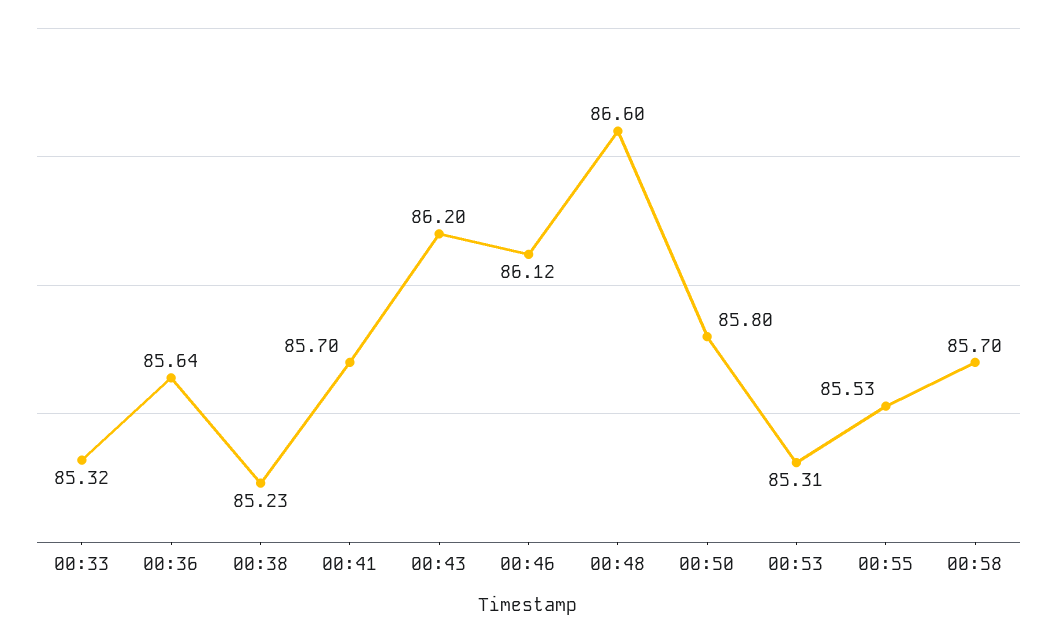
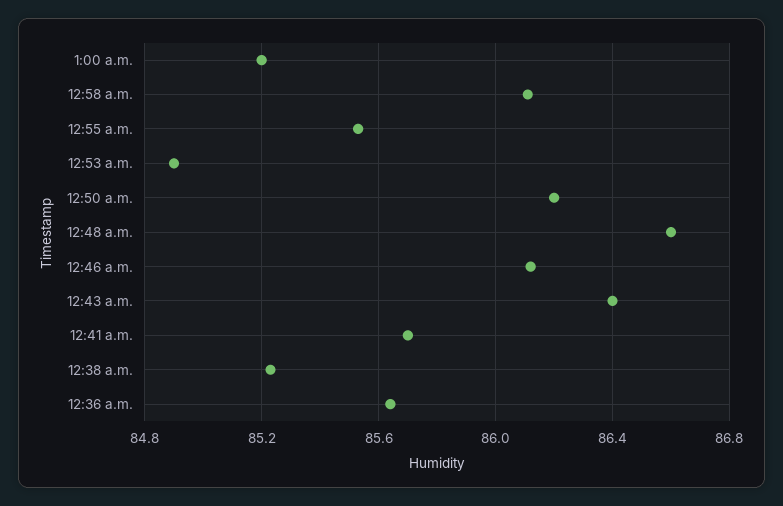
00:33: 85.32 -> none
00:43: 86.2 -> 86.4
00:50: 85.8 -> 86.2
00:53: 85.31 -> 84.9
00:58: 85.7 -> 86.1
1:00 a.m.: none -> 85.2

